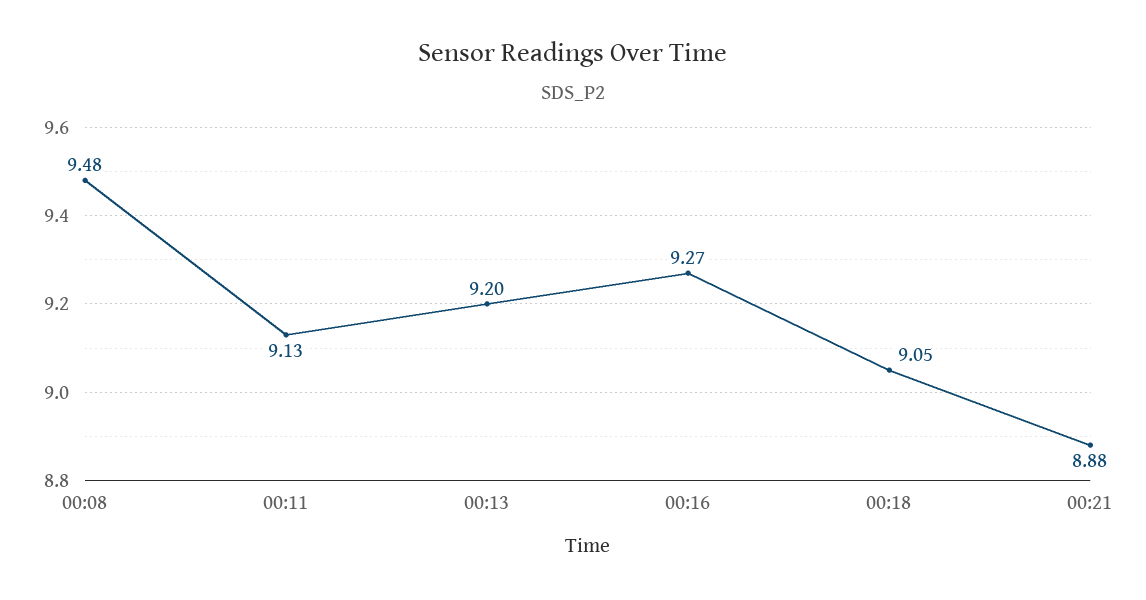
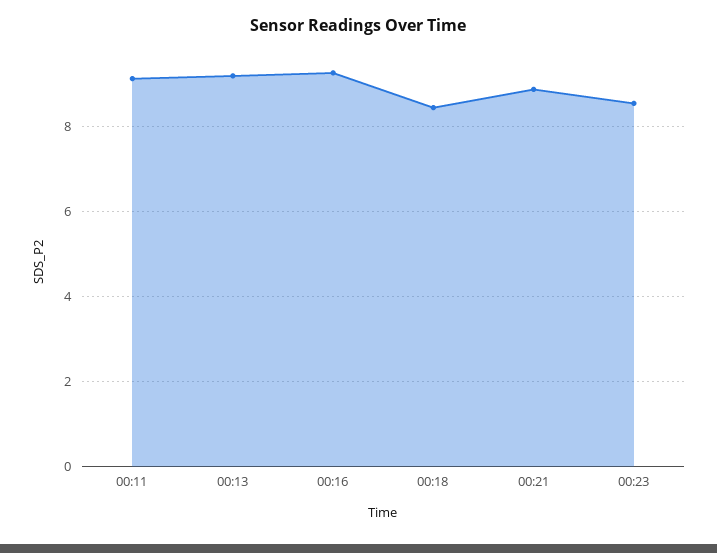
00:08: 9.48 -> none
00:18: 9.05 -> 8.4
00:23: none -> 8.6

